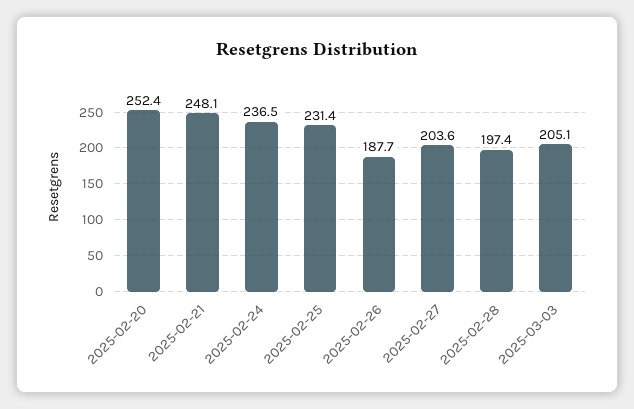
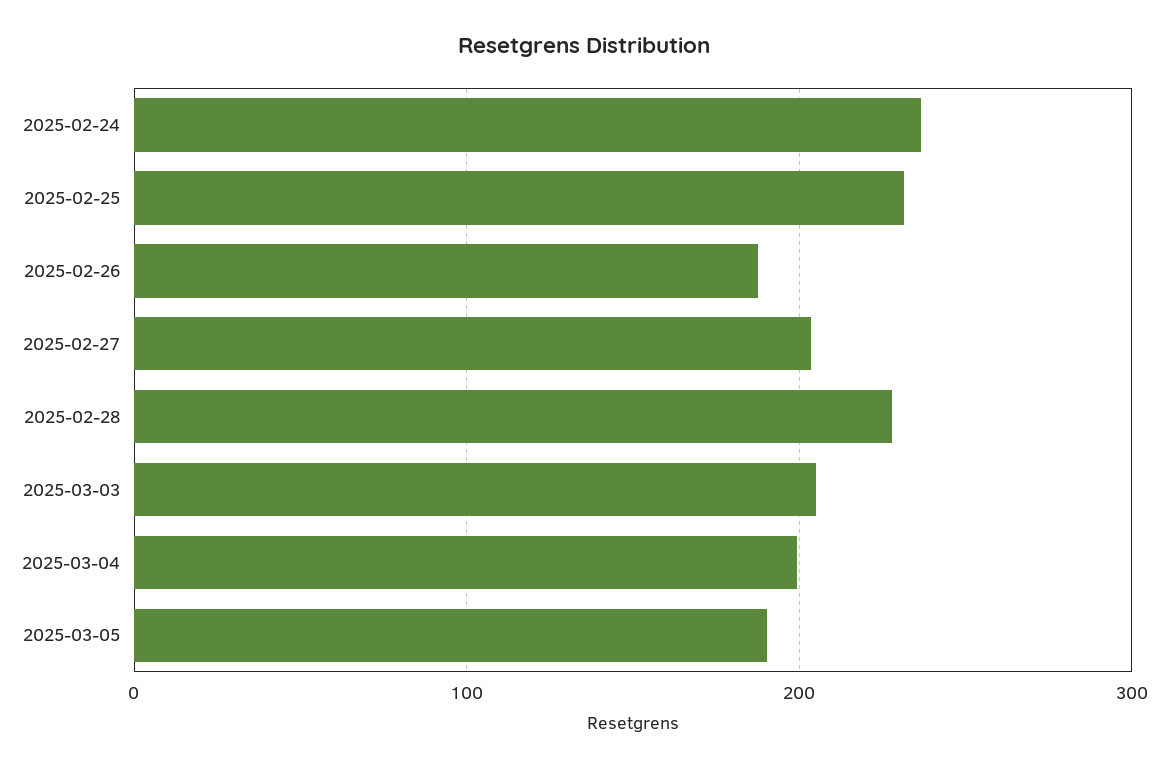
2025-02-20: 252.4 -> none
2025-02-21: 248.1 -> none
2025-02-28: 197.4 -> 230
2025-03-04: none -> 200
2025-03-05: none -> 190

